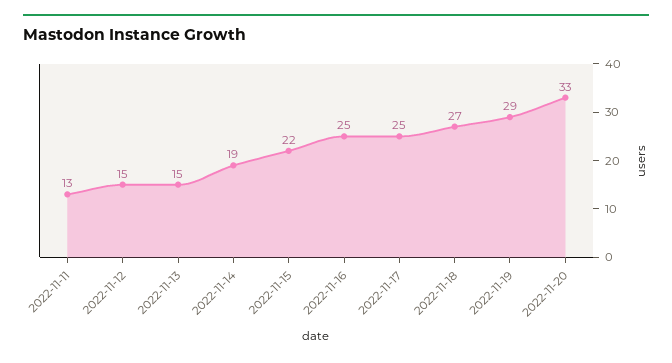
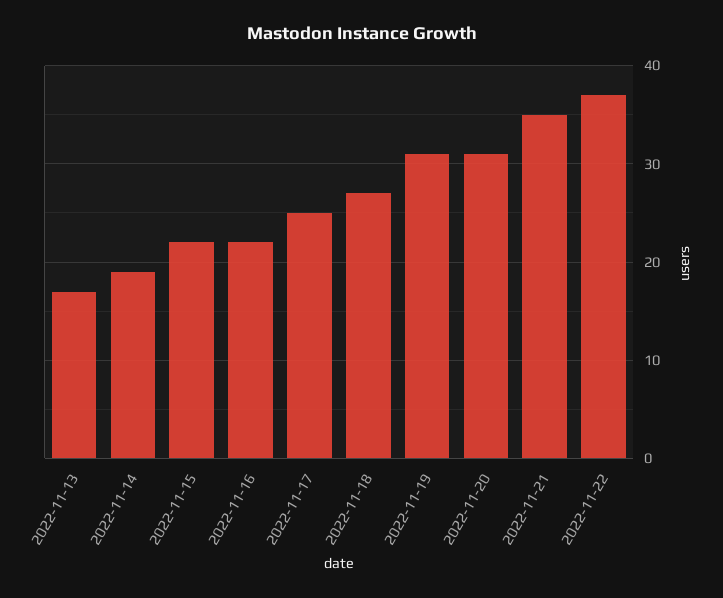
2022-11-11: 13 -> none
2022-11-12: 15 -> none
2022-11-13: 15 -> 17
2022-11-16: 25 -> 22
2022-11-19: 29 -> 31
2022-11-20: 33 -> 31
2022-11-21: none -> 35
2022-11-22: none -> 37

